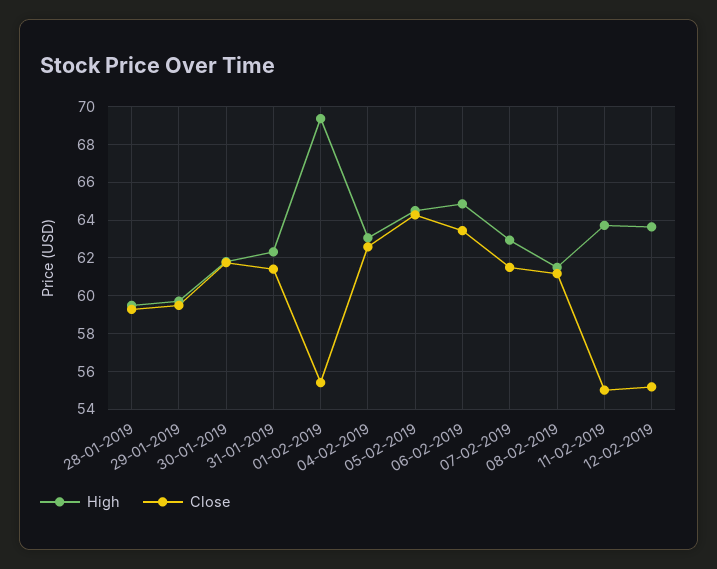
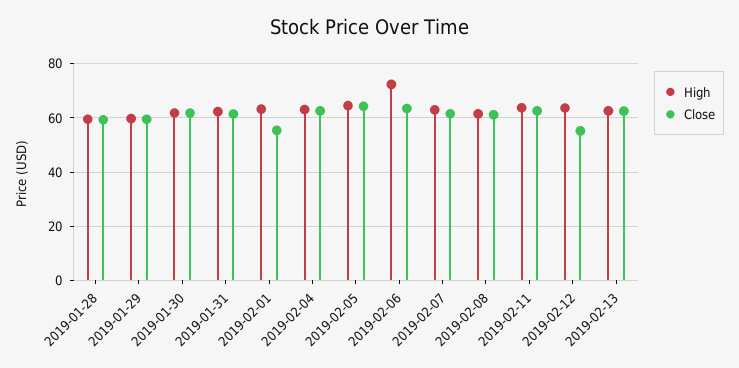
High, 01-02-2019: 69.5 -> 62.5
High, 06-02-2019: 65 -> 72.5
Close, 11-02-2019: 55 -> 62.5
High, 2019-02-13: none -> 62.5
Close, 2019-02-13: none -> 62.5

